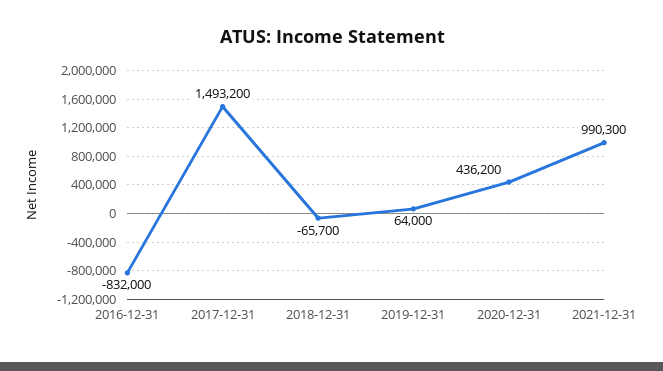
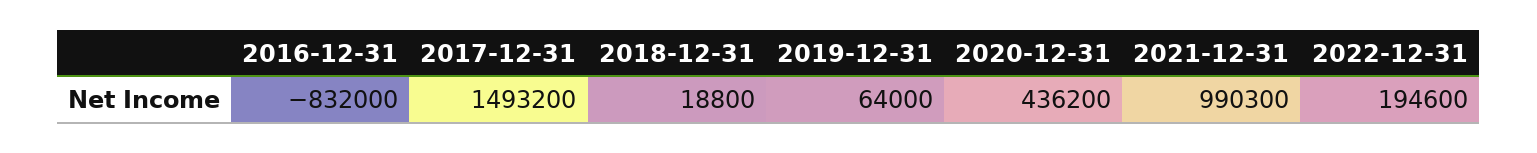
2018-12-31: -65700 -> 18800
2022-12-31: none -> 194600

